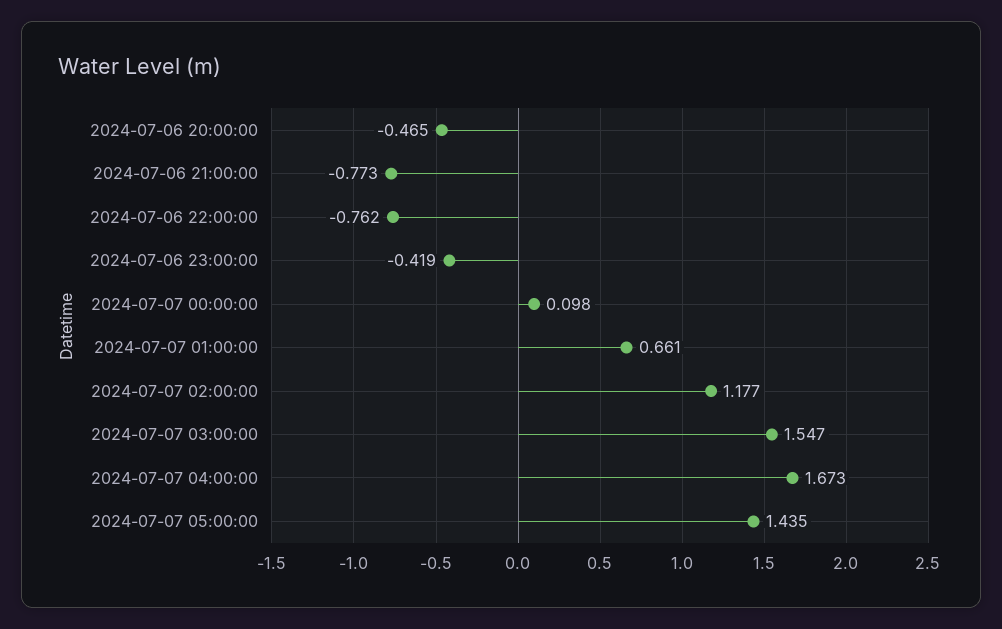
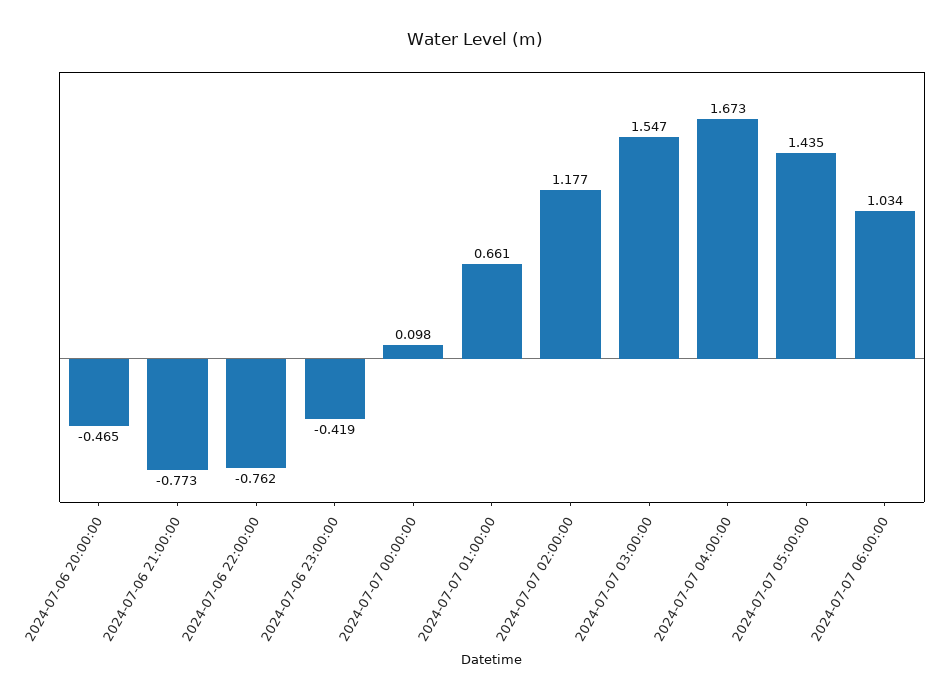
2024-07-07 06:00:00: none -> 1.034

